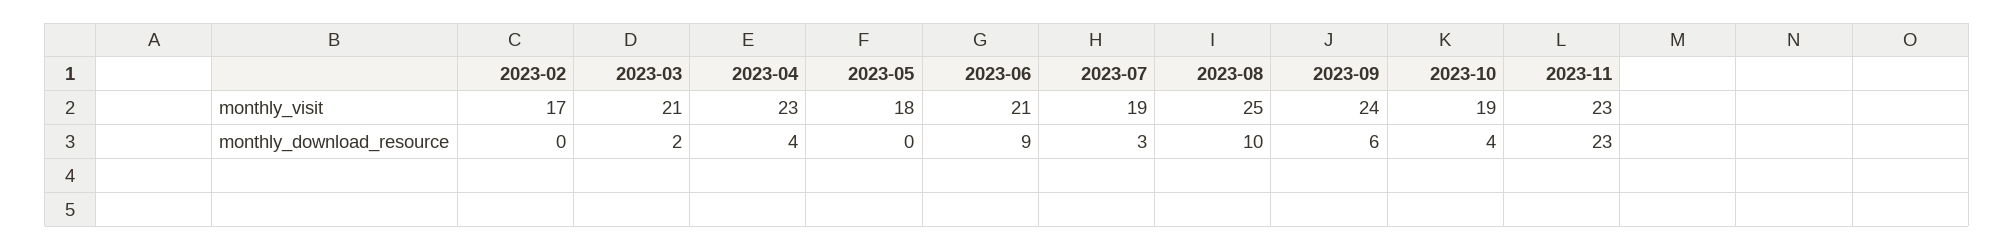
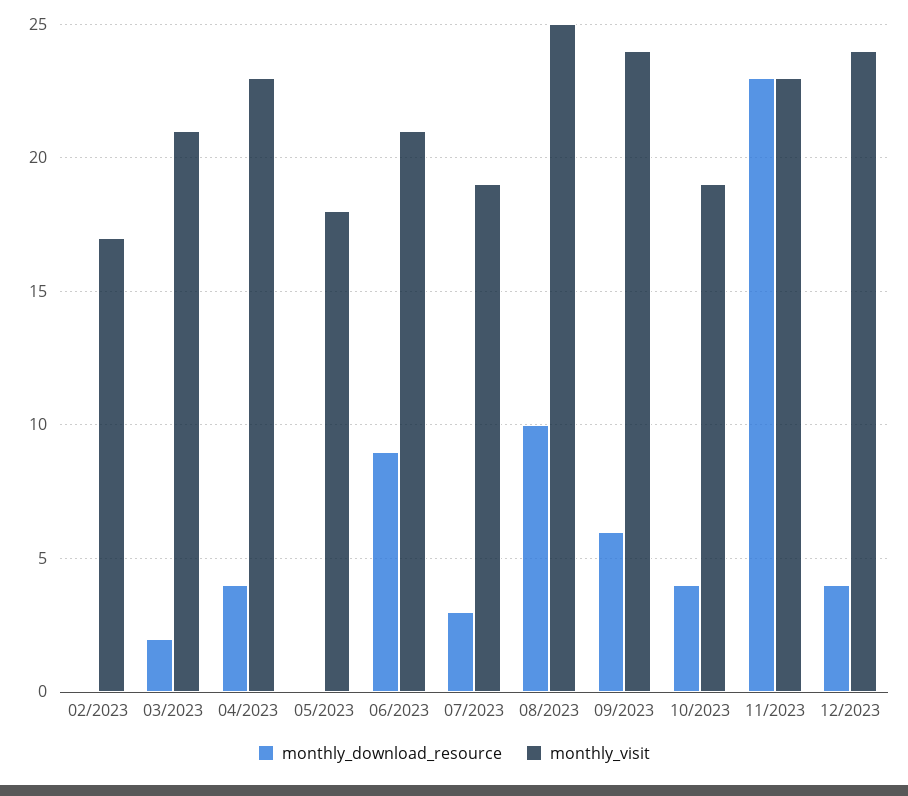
monthly_download_resource, 12/2023: none -> 4
monthly_visit, 12/2023: none -> 24

